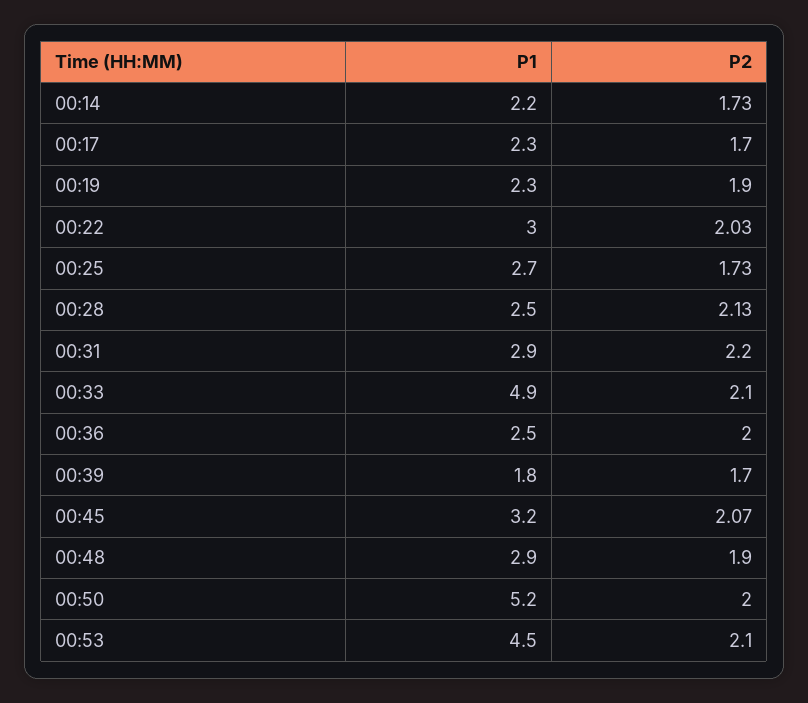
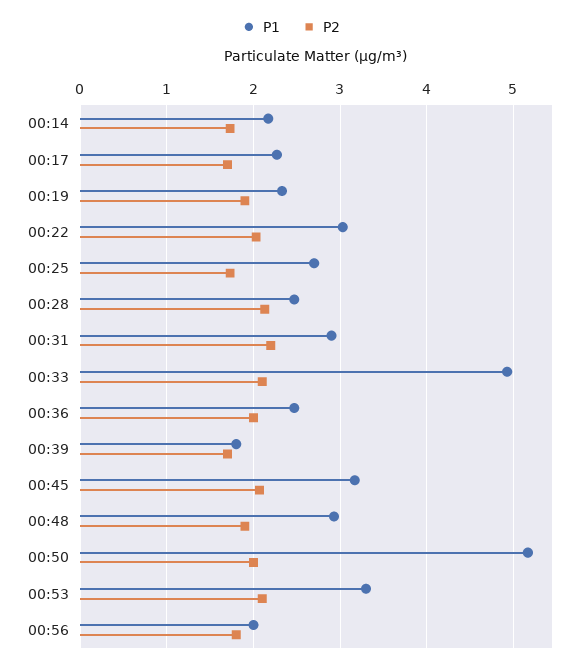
P1, 00:53: 4.5 -> 3.3
P1, 00:56: none -> 2
P2, 00:56: none -> 1.8

